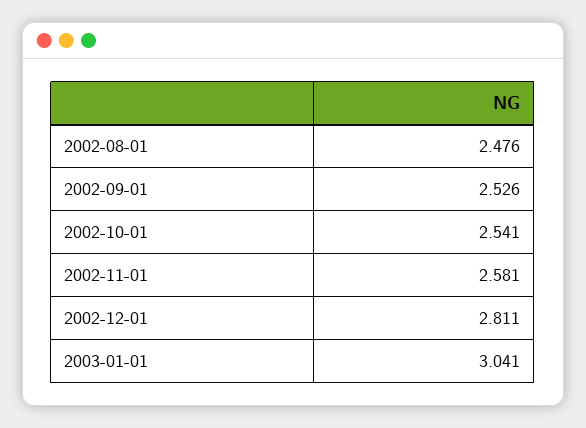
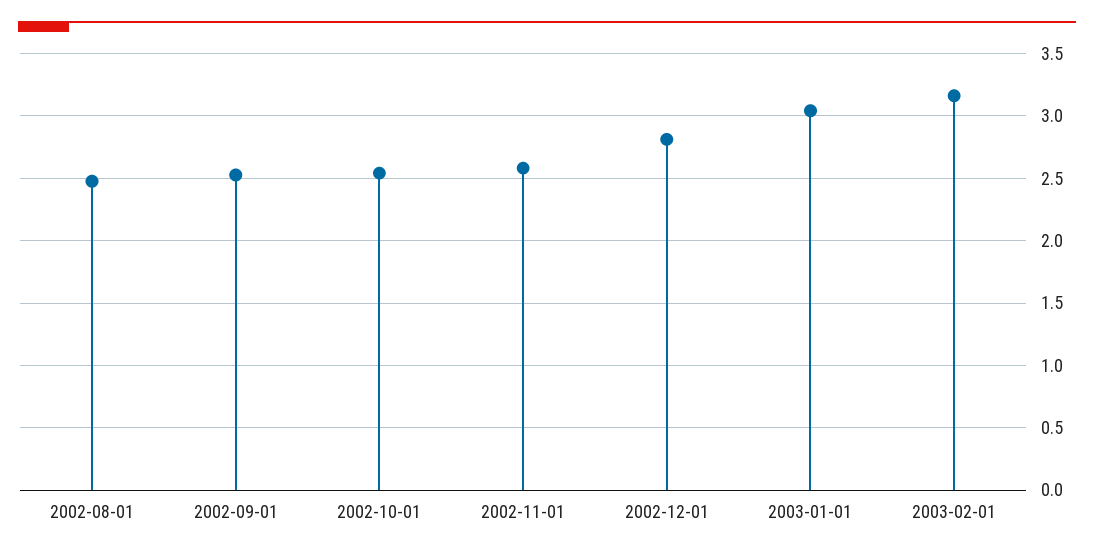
2003-02-01: none -> 3.15

